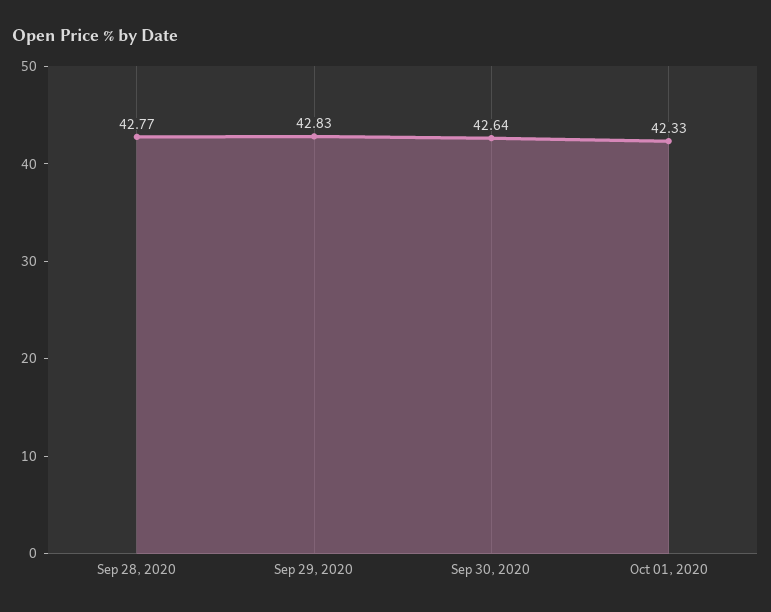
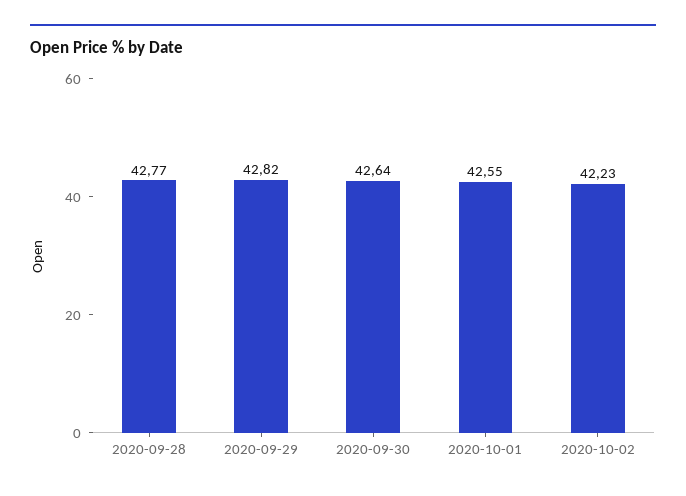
Sep 29, 2020: 42.83 -> 42.82
Oct 01, 2020: 42.33 -> 42.55
2020-10-02: none -> 42.23

